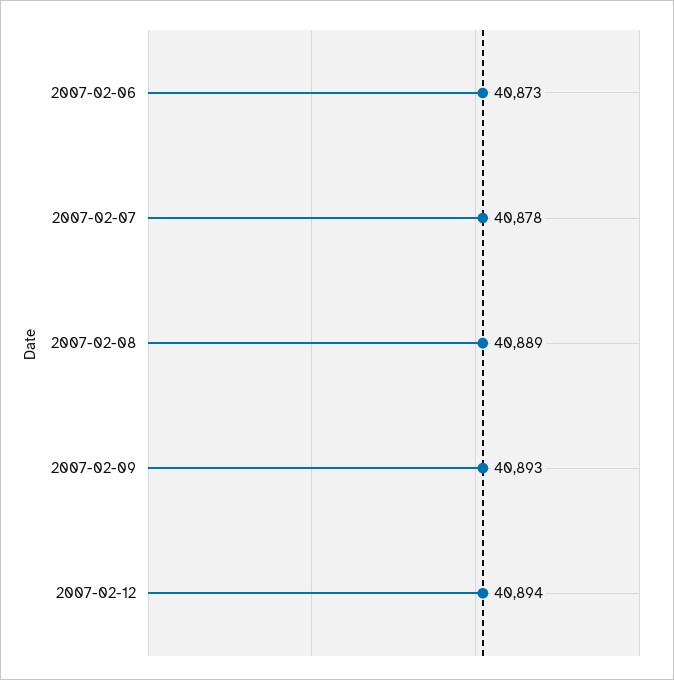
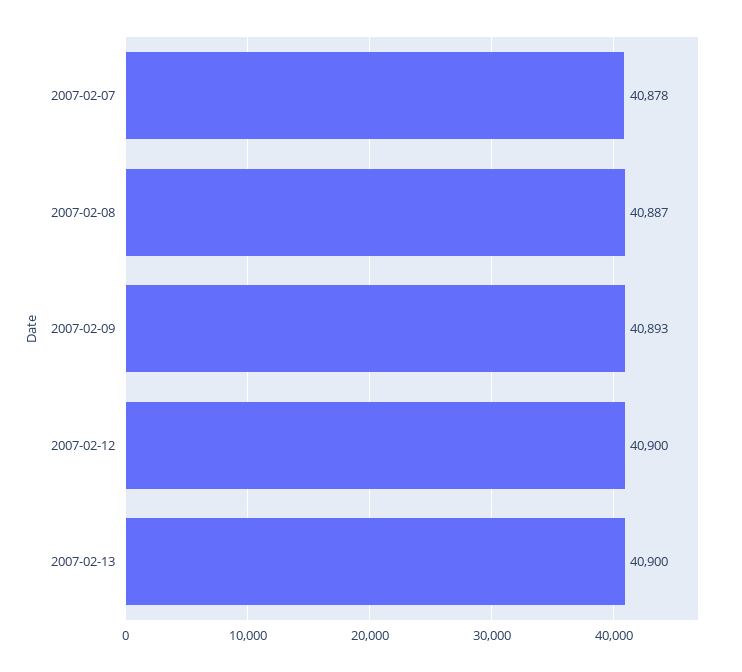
2007-02-06: 40873 -> none
2007-02-08: 40889 -> 40887
2007-02-12: 40894 -> 40900
2007-02-13: none -> 40900

